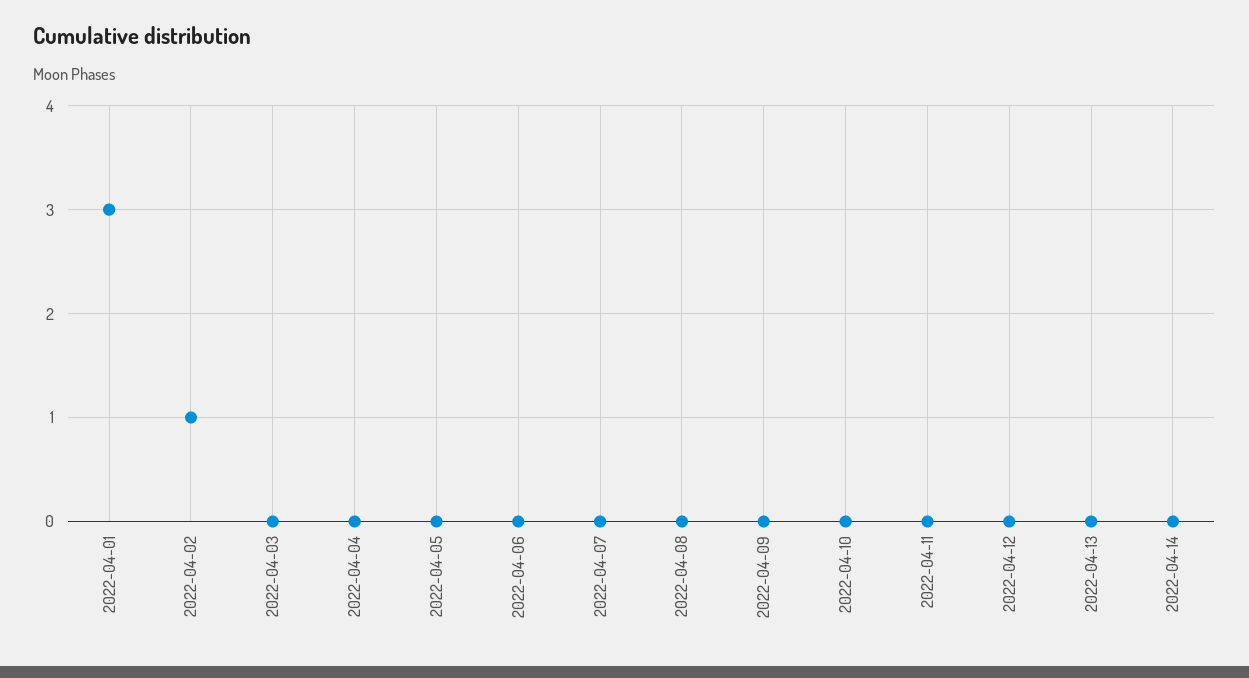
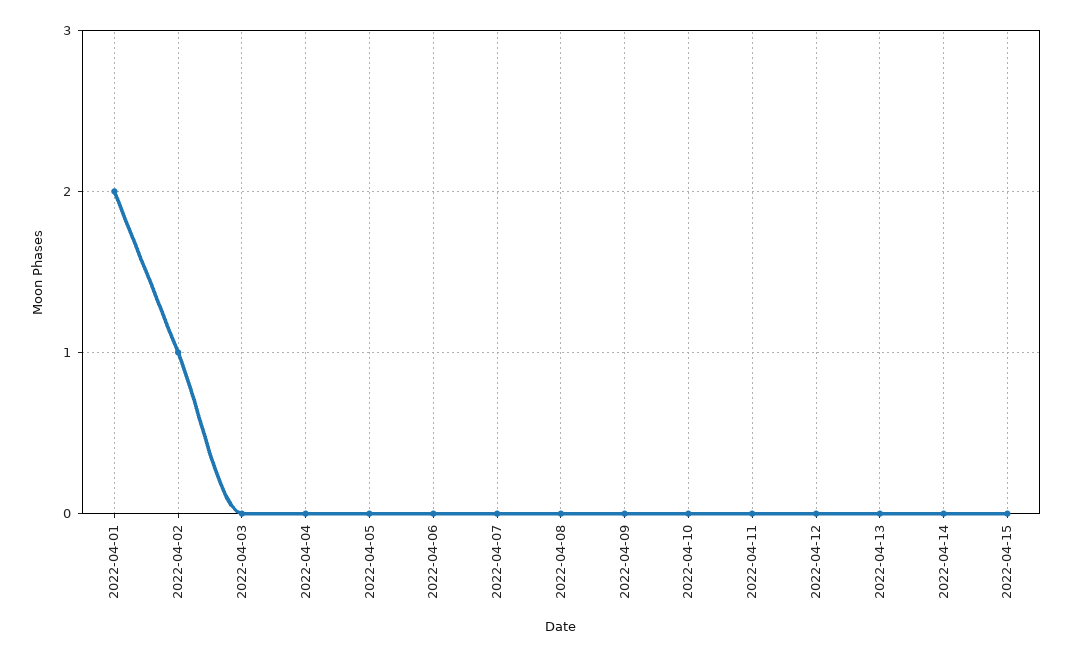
2022-04-01: 3 -> 2
2022-04-15: none -> 0

